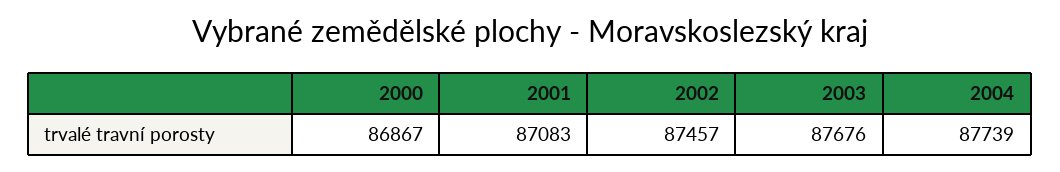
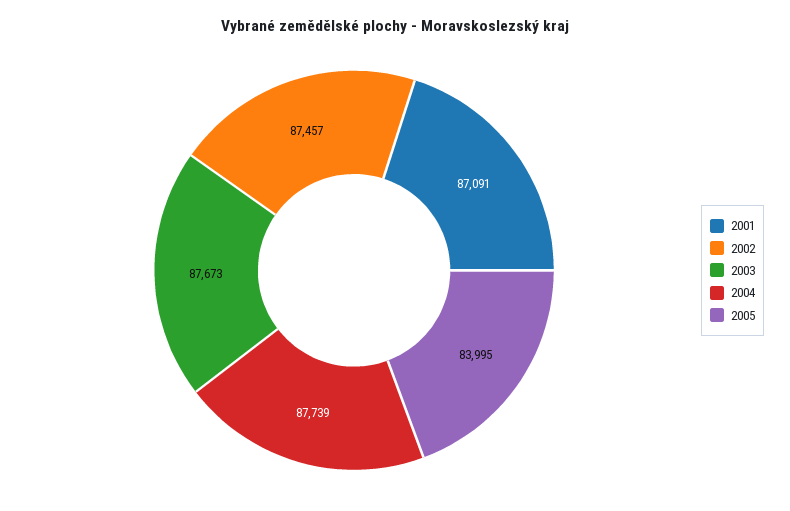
2000: 86867 -> none
2001: 87083 -> 87091
2003: 87676 -> 87673
2005: none -> 83995

